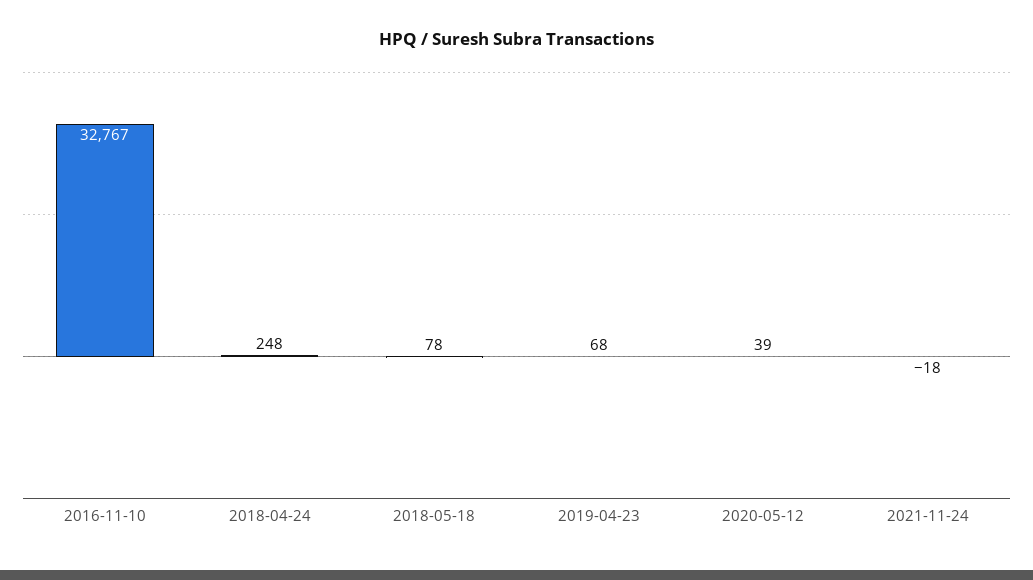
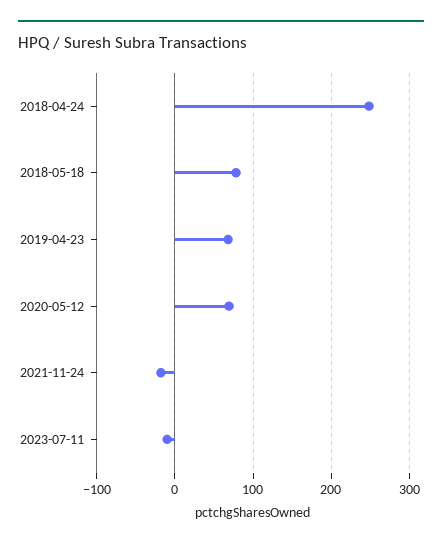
2016-11-10: 32767 -> none
2020-05-12: 39 -> 70
2023-07-11: none -> -10

